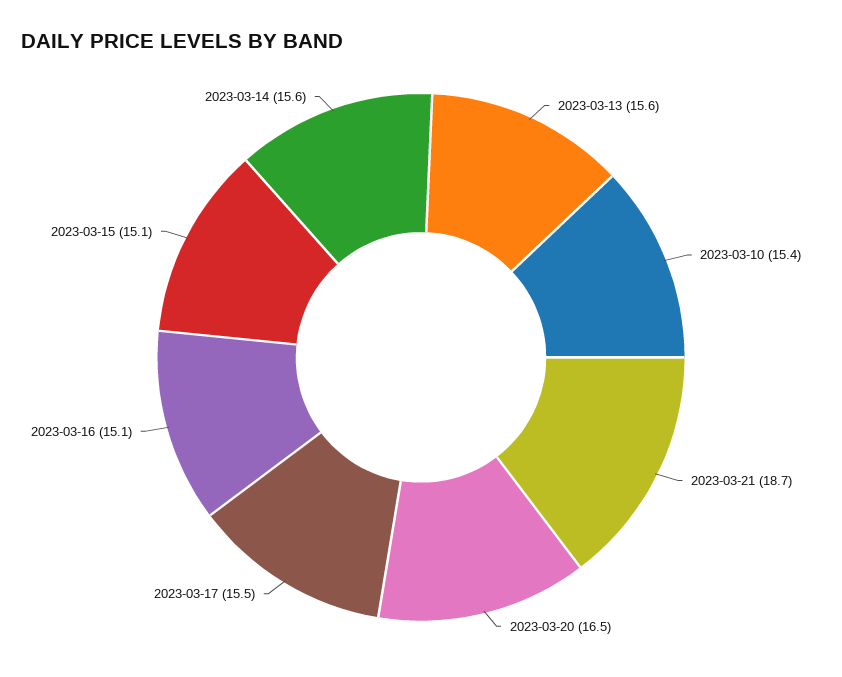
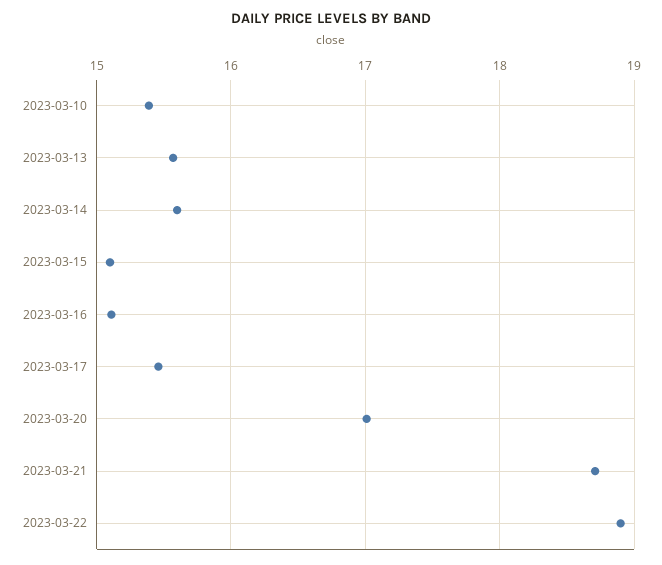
2023-03-20: 16.5 -> 17
2023-03-22: none -> 18.9

